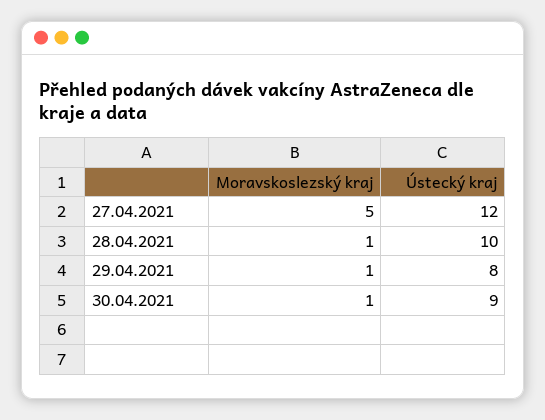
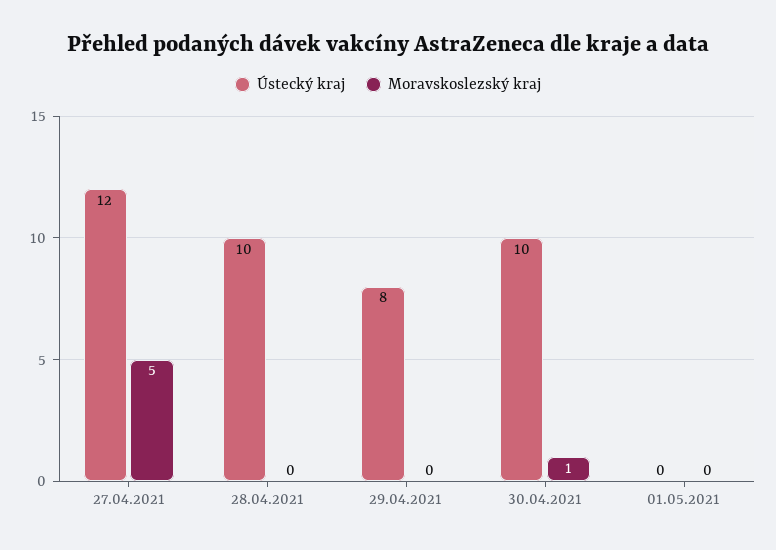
Moravskoslezský kraj, 28.04.2021: 1 -> 0
Moravskoslezský kraj, 29.04.2021: 1 -> 0
Ústecký kraj, 30.04.2021: 9 -> 10
Ústecký kraj, 01.05.2021: none -> 0
Moravskoslezský kraj, 01.05.2021: none -> 0

